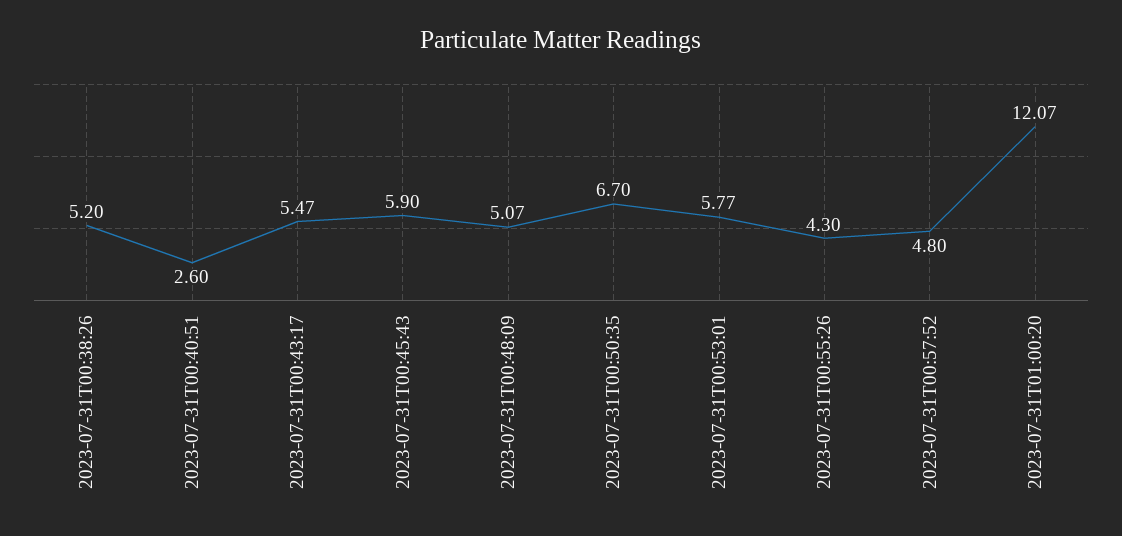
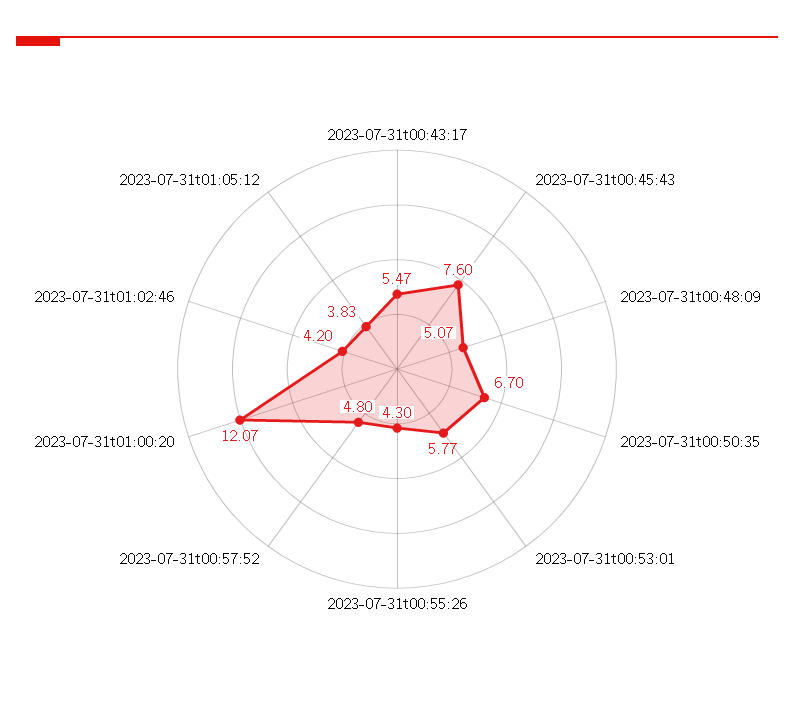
2023-07-31T00:38:26: 5.2 -> none
2023-07-31T00:40:51: 2.6 -> none
2023-07-31T00:45:43: 5.9 -> 7.6
2023-07-31t01:02:46: none -> 4.2
2023-07-31t01:05:12: none -> 3.83

